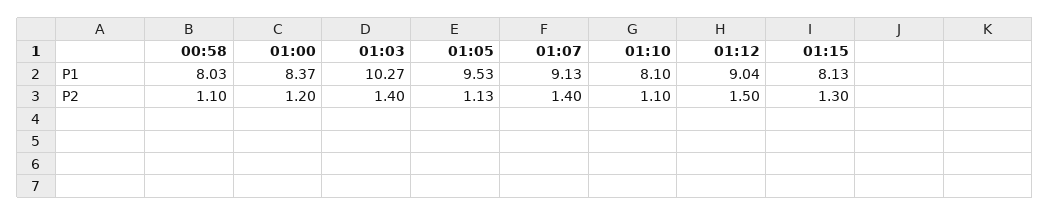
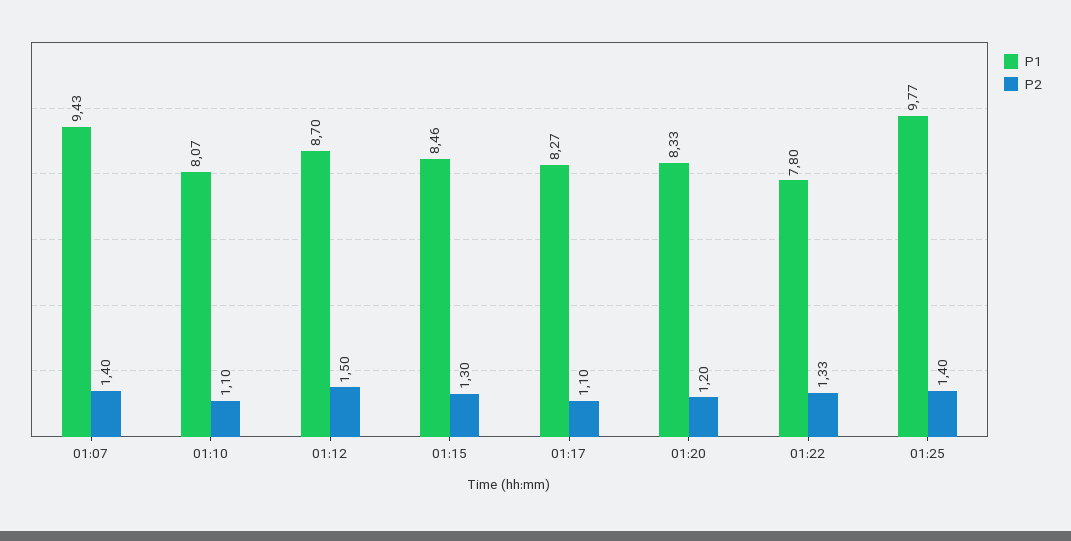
P1, 00:58: 8.03 -> none
P1, 01:00: 8.37 -> none
P1, 01:03: 10.27 -> none
P1, 01:05: 9.53 -> none
P1, 01:07: 9.13 -> 9.43
P1, 01:10: 8.1 -> 8.07
P1, 01:12: 9.04 -> 8.7
P1, 01:15: 8.13 -> 8.46
P2, 00:58: 1.1 -> none
P2, 01:00: 1.2 -> none
P2, 01:03: 1.4 -> none
P2, 01:05: 1.13 -> none
P1, 01:17: none -> 8.27
P2, 01:17: none -> 1.1
P1, 01:20: none -> 8.33
P2, 01:20: none -> 1.2
P1, 01:22: none -> 7.8
P2, 01:22: none -> 1.33
P1, 01:25: none -> 9.77
P2, 01:25: none -> 1.4

